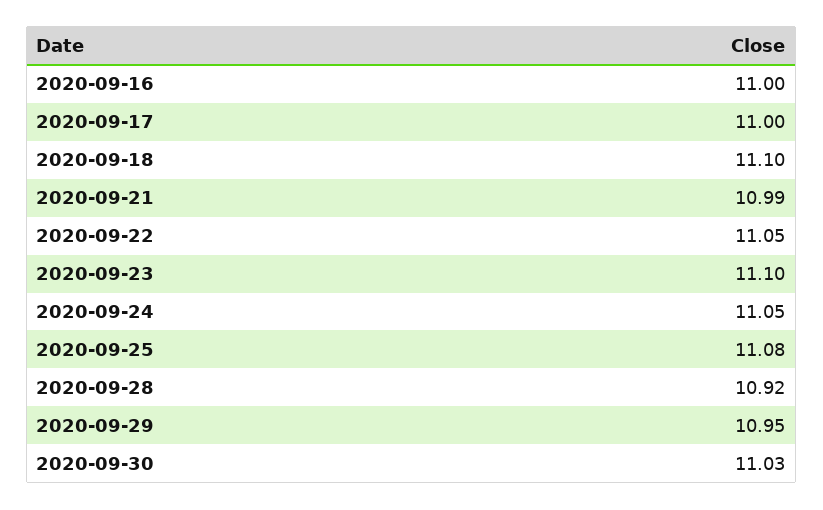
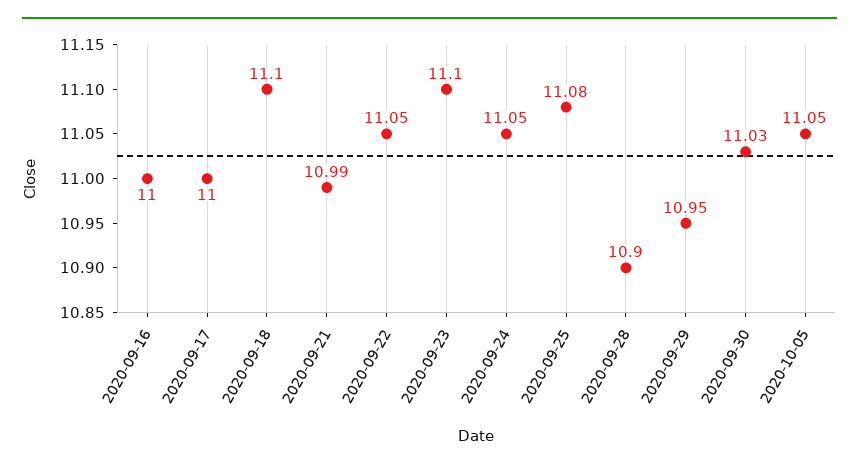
2020-09-28: 10.92 -> 10.9
2020-10-05: none -> 11.05

